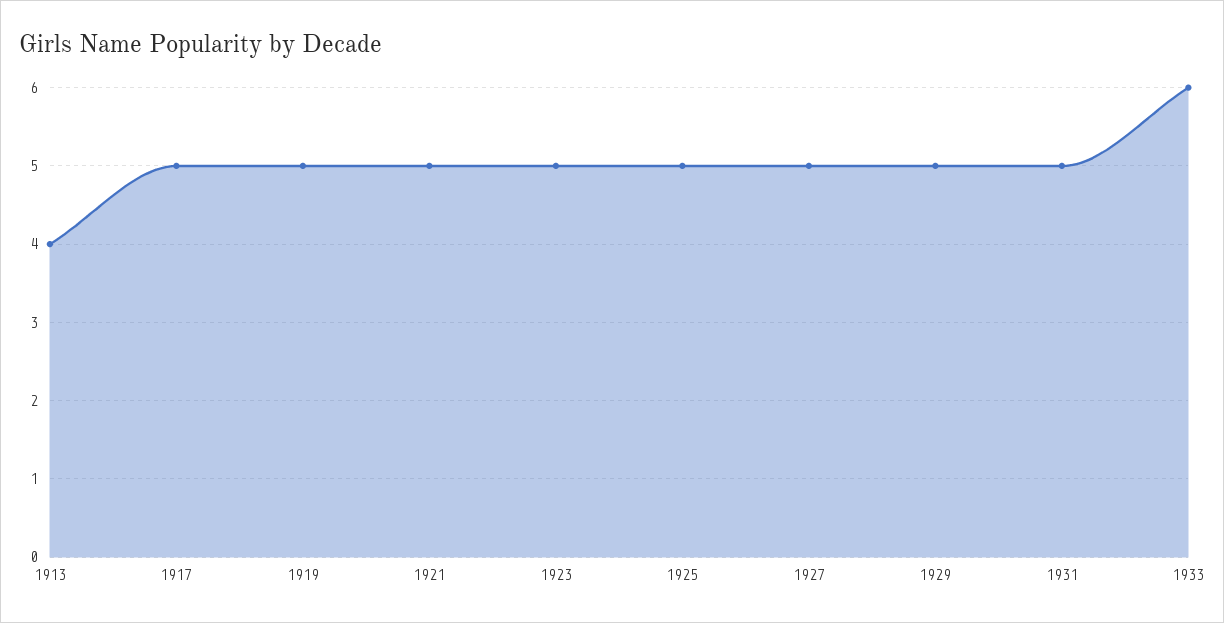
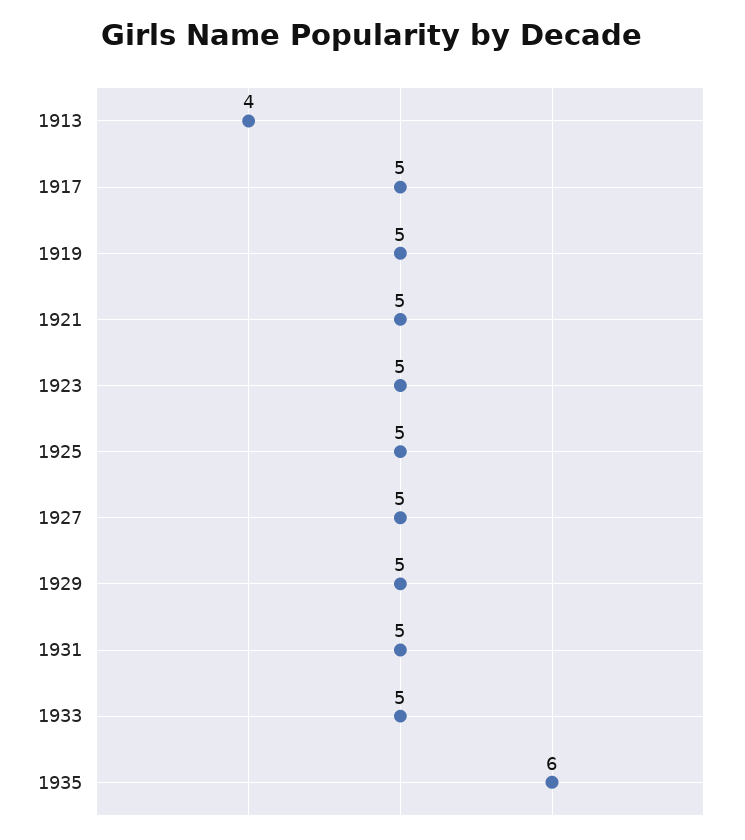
1933: 6 -> 5
1935: none -> 6

